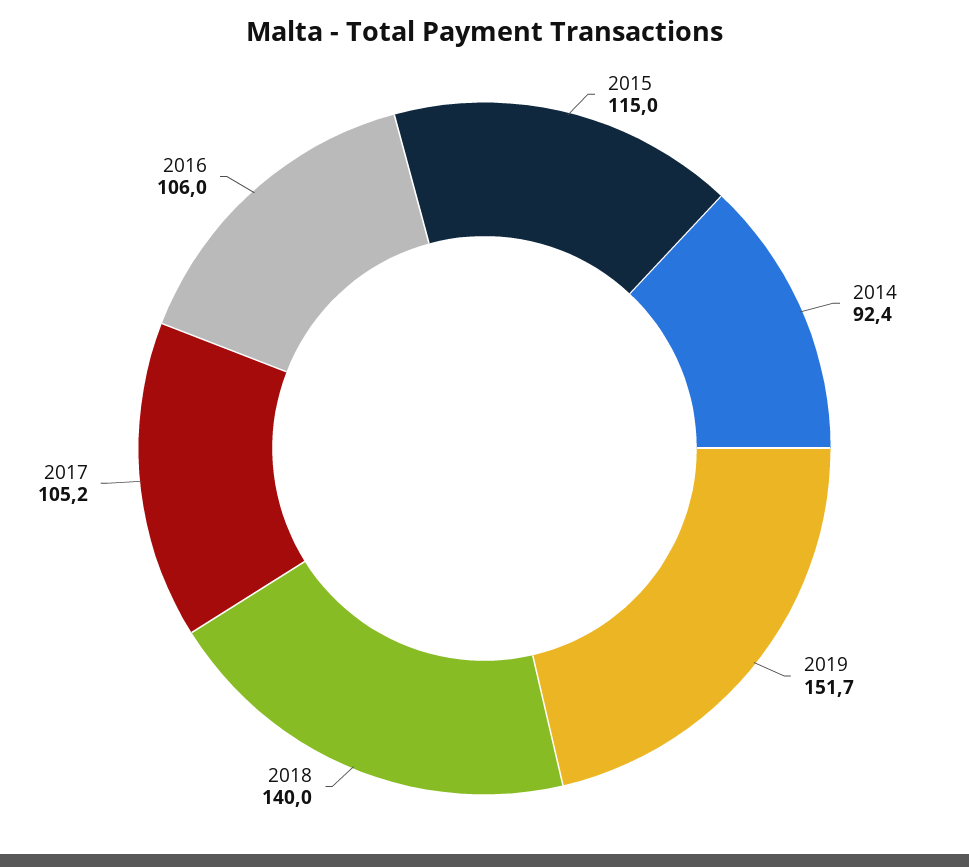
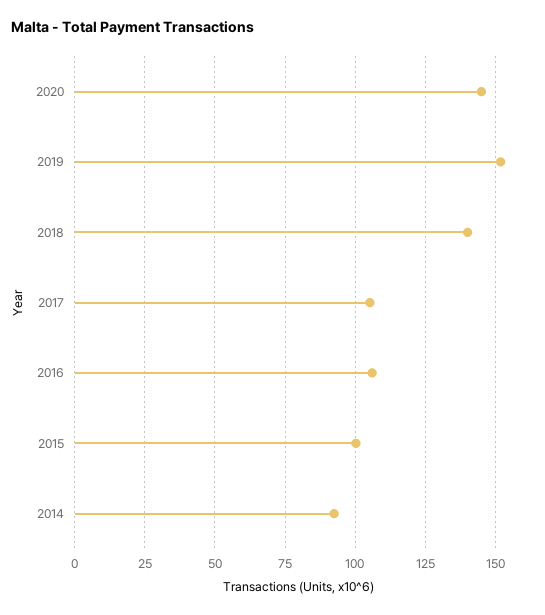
2015: 115 -> 100
2020: none -> 145

